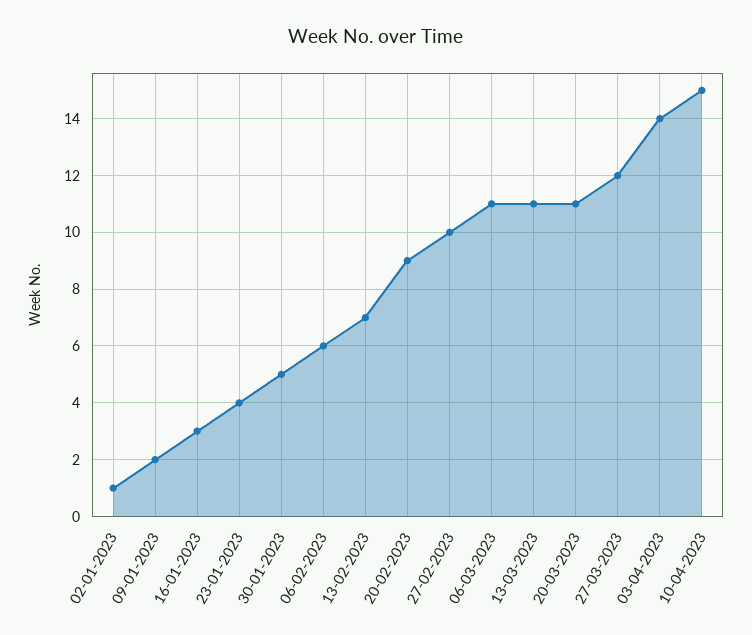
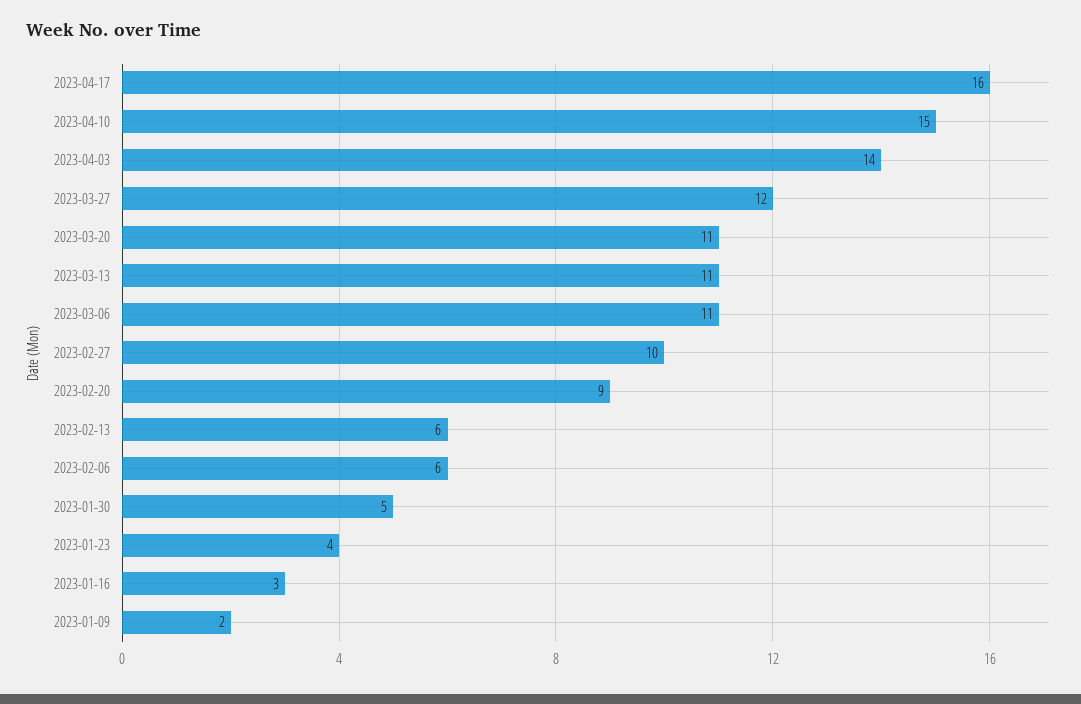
02-01-2023: 1 -> none
13-02-2023: 7 -> 6
2023-04-17: none -> 16

